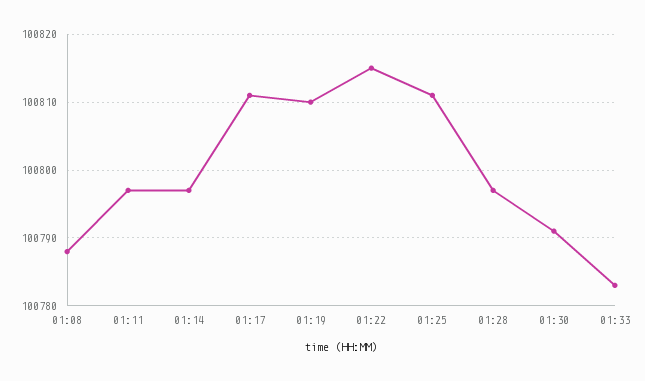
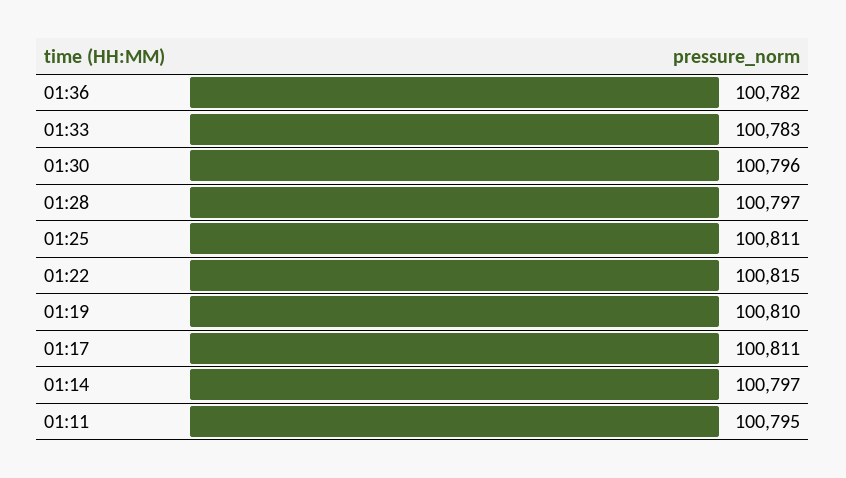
01:08: 100788 -> none
01:11: 100797 -> 100795
01:30: 100791 -> 100796
01:36: none -> 100782

